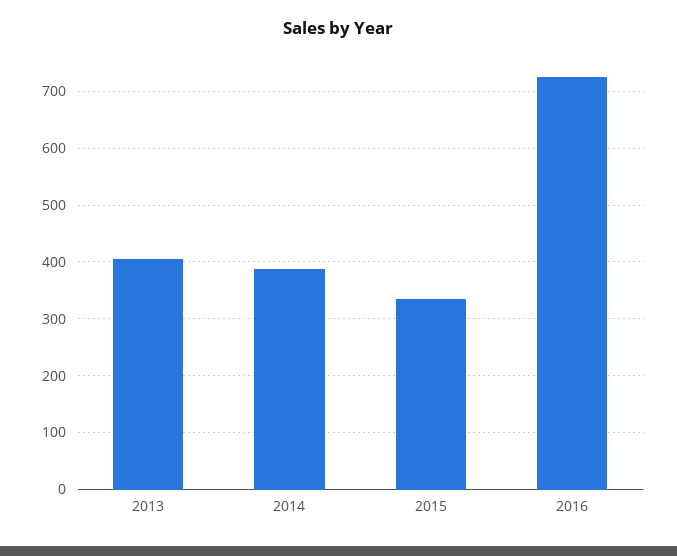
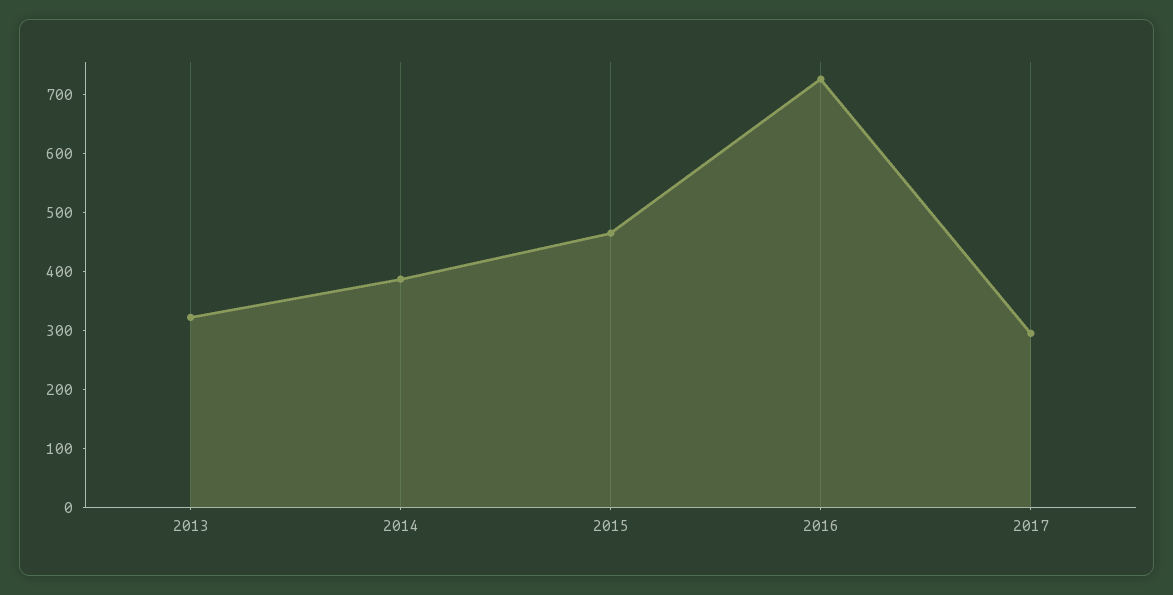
2013: 400 -> 320
2015: 340 -> 460
2017: none -> 300

